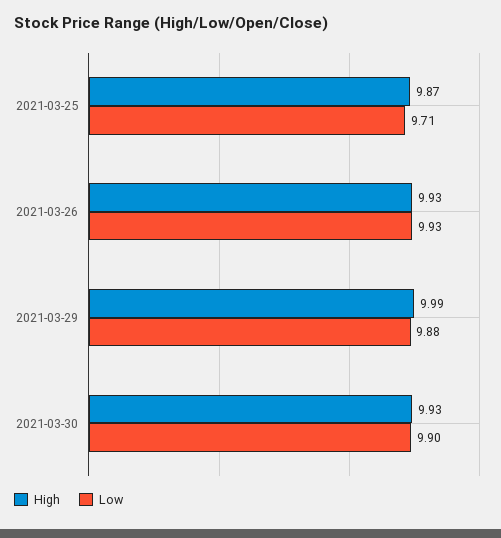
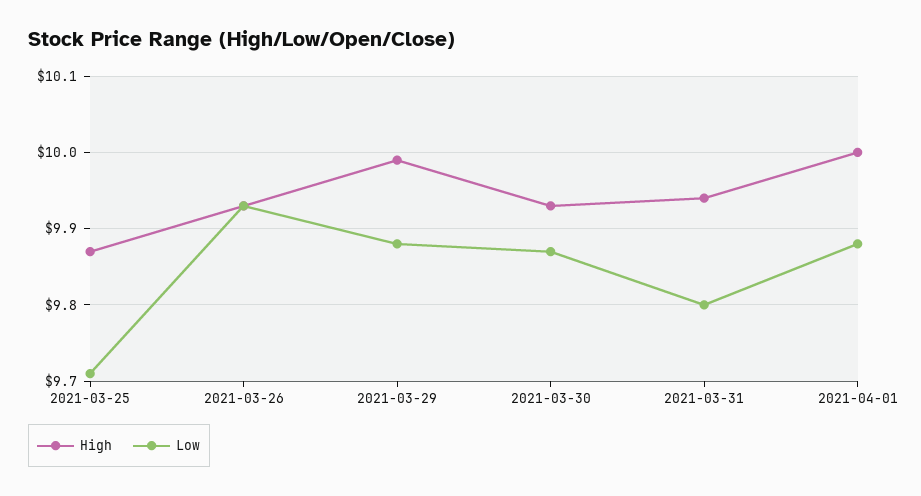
Low, 2021-03-30: 9.9 -> 9.87
High, 2021-03-31: none -> 9.94
Low, 2021-03-31: none -> 9.8
High, 2021-04-01: none -> 10
Low, 2021-04-01: none -> 9.88

